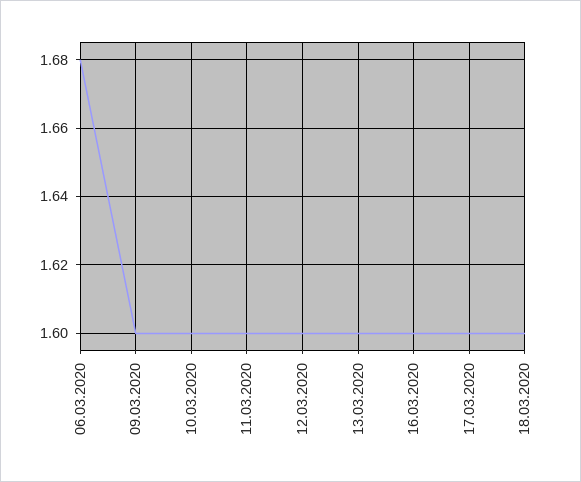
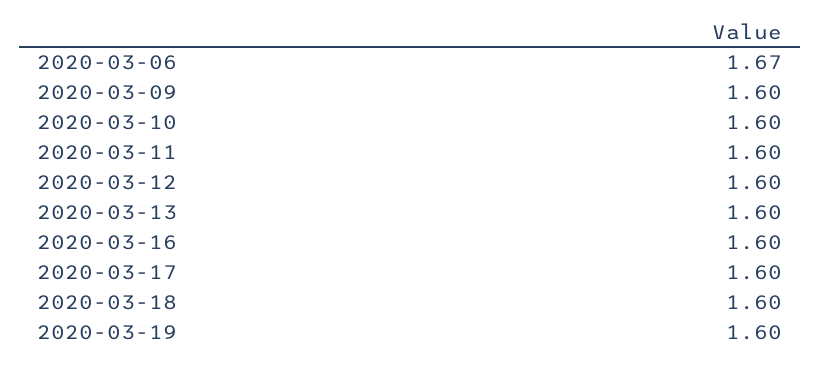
06.03.2020: 1.68 -> 1.67
2020-03-19: none -> 1.6

